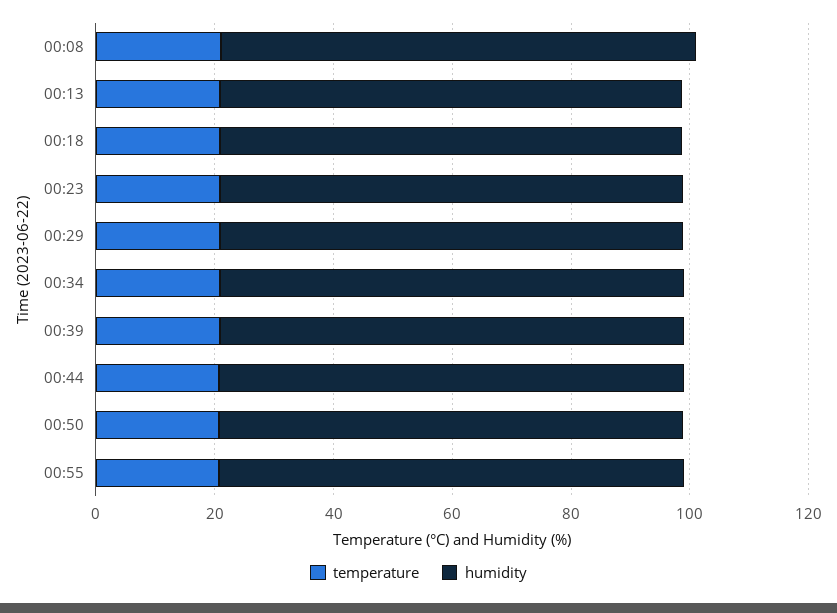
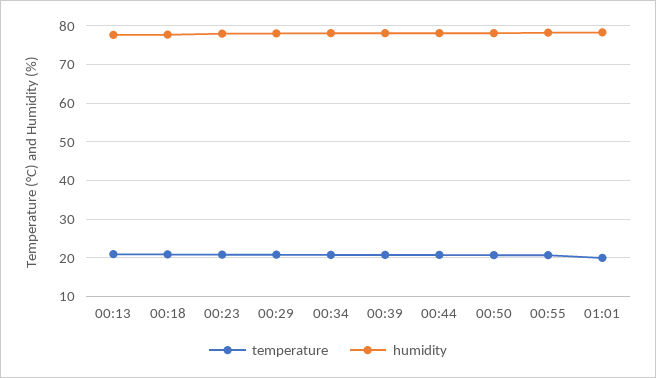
temperature, 00:08: 20 -> none
humidity, 00:08: 80 -> none
temperature, 01:01: none -> 20
humidity, 01:01: none -> 78

